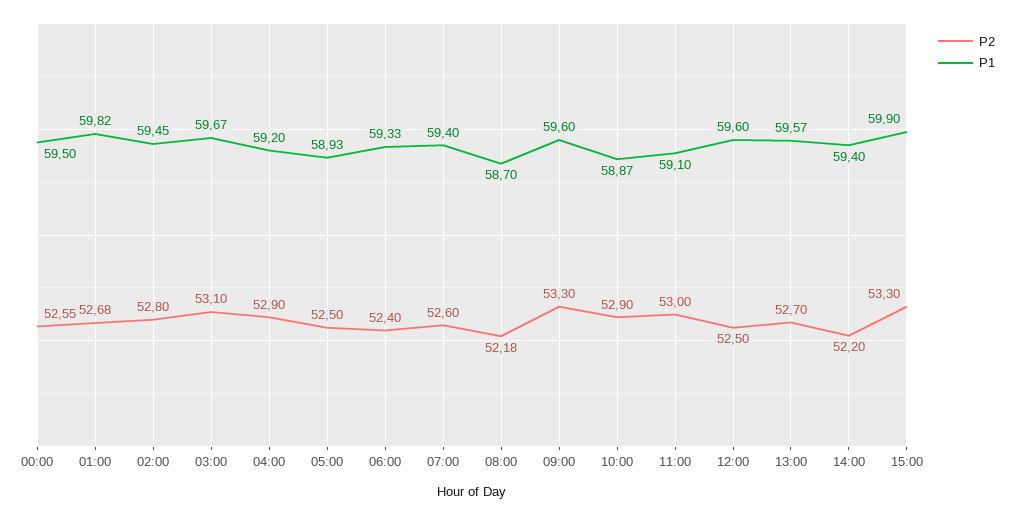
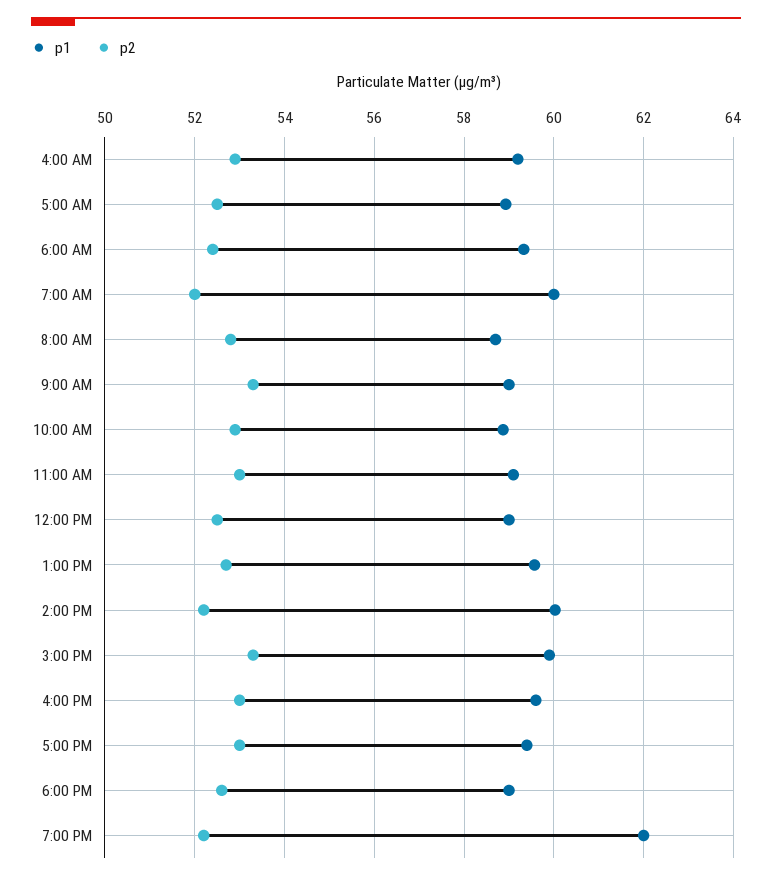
P2, 00:00: 52.55 -> none
P1, 00:00: 59.5 -> none
P2, 01:00: 52.68 -> none
P1, 01:00: 59.82 -> none
P2, 02:00: 52.8 -> none
P1, 02:00: 59.45 -> none
P2, 03:00: 53.1 -> none
P1, 03:00: 59.67 -> none
P2, 07:00: 52.6 -> 52
P1, 07:00: 59.4 -> 60
P2, 08:00: 52.18 -> 52.8
P1, 09:00: 59.6 -> 59
P1, 12:00: 59.6 -> 59
P1, 14:00: 59.4 -> 60
P1, 4:00 PM: none -> 59.6
P2, 4:00 PM: none -> 53
P1, 5:00 PM: none -> 59.4
P2, 5:00 PM: none -> 53
P1, 6:00 PM: none -> 59
P2, 6:00 PM: none -> 52.6
P1, 7:00 PM: none -> 62
P2, 7:00 PM: none -> 52.2

